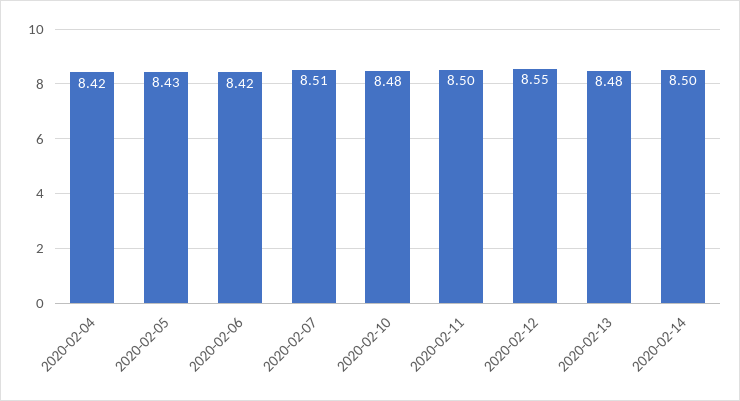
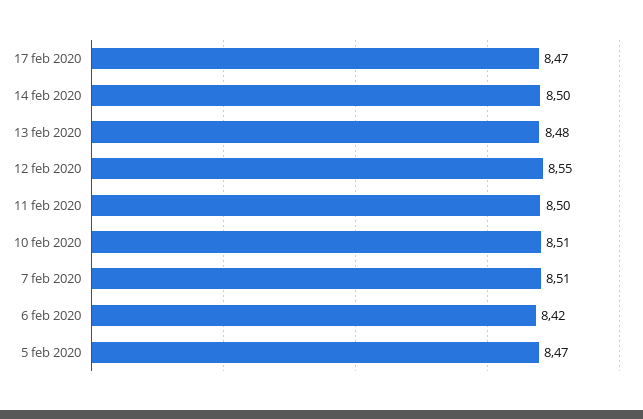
2020-02-04: 8.42 -> none
2020-02-05: 8.43 -> 8.47
2020-02-10: 8.48 -> 8.51
17 feb 2020: none -> 8.47

